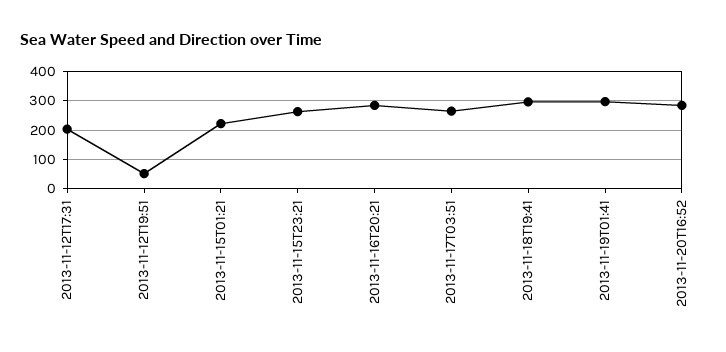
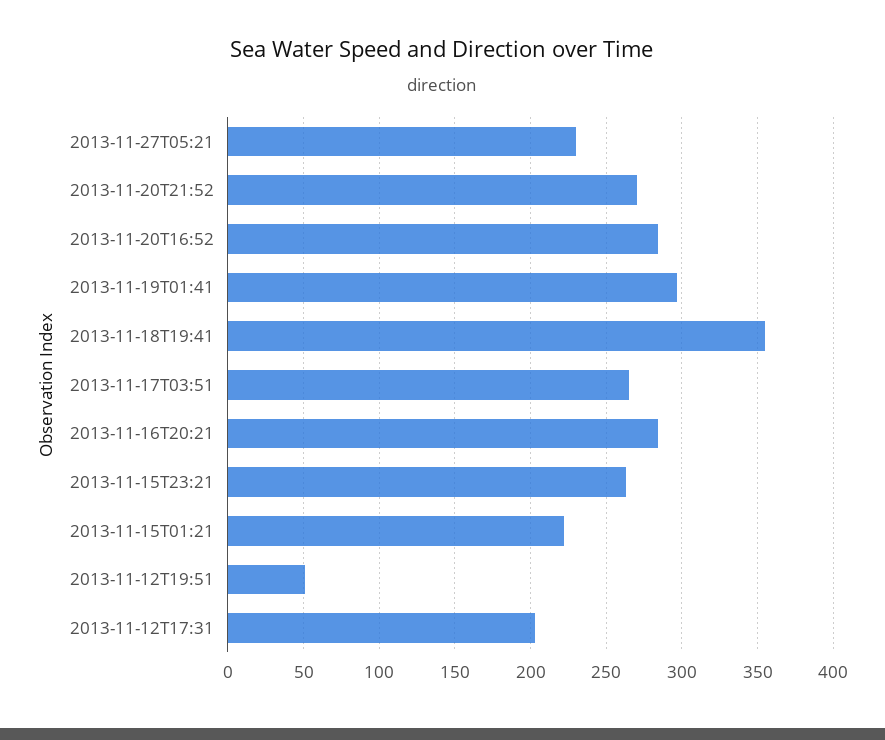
2013-11-18T19:41: 300 -> 355
2013-11-27T05:21: none -> 230
2013-11-20T21:52: none -> 270

